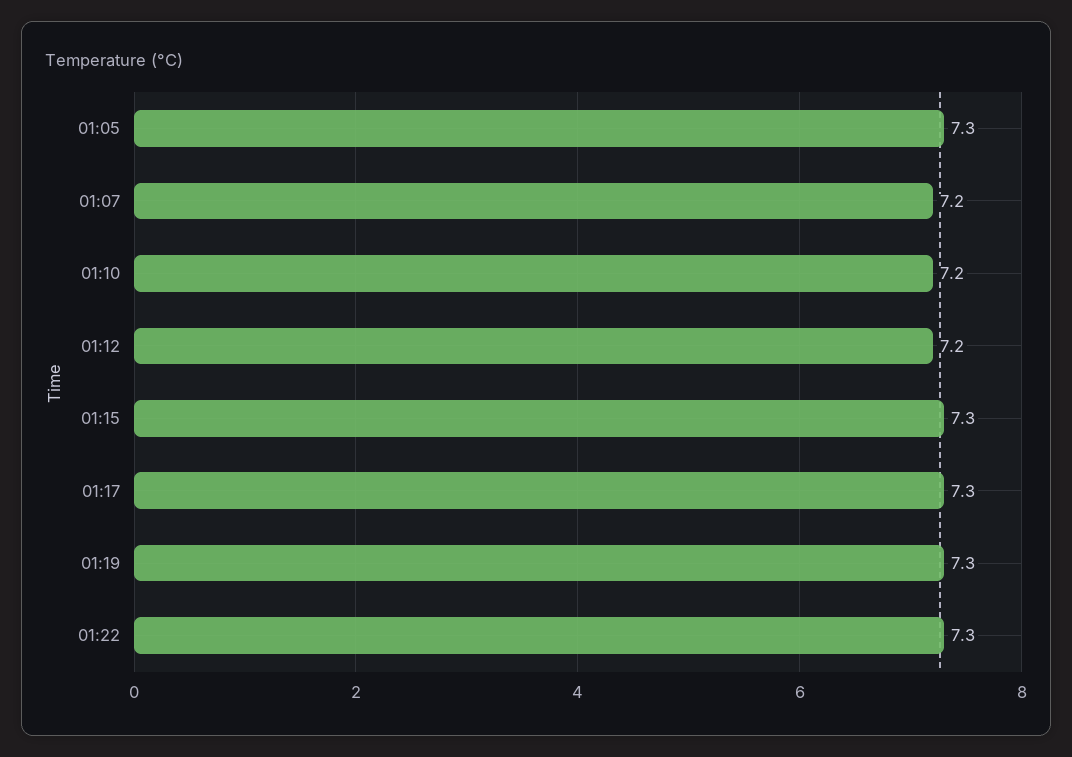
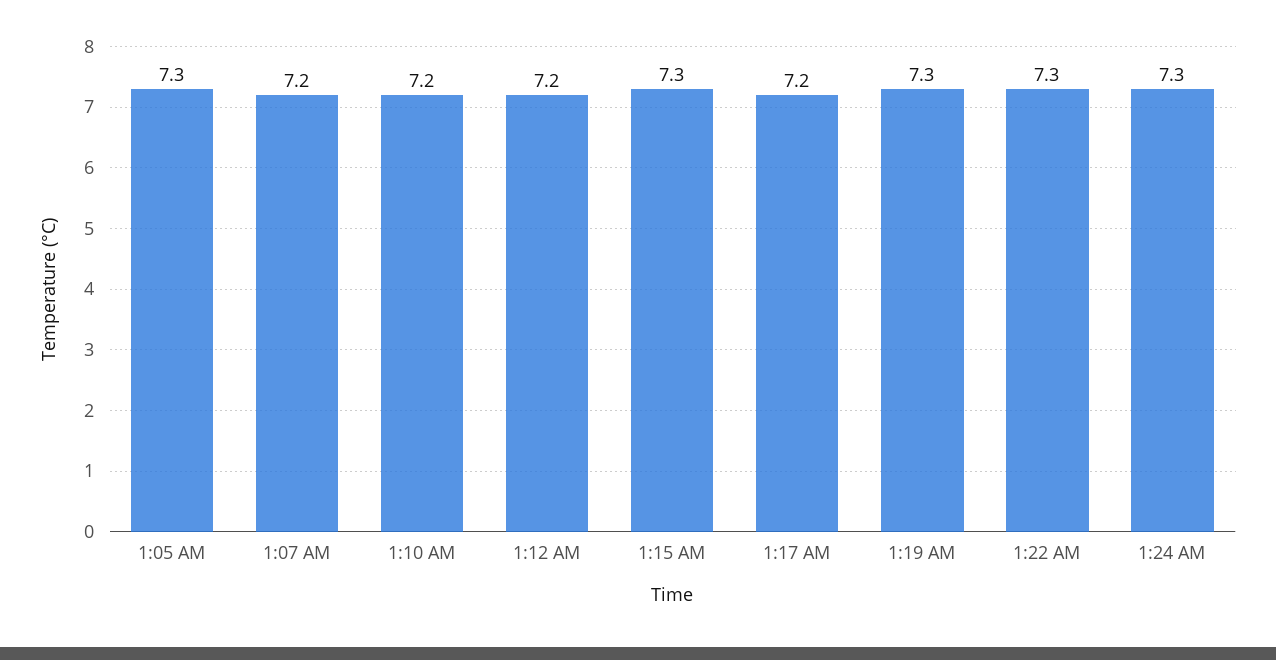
01:17: 7.3 -> 7.2
1:24 AM: none -> 7.3

